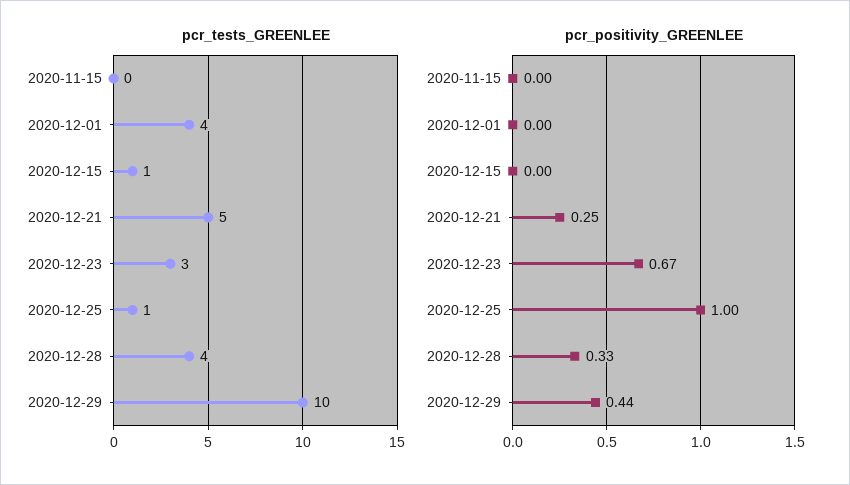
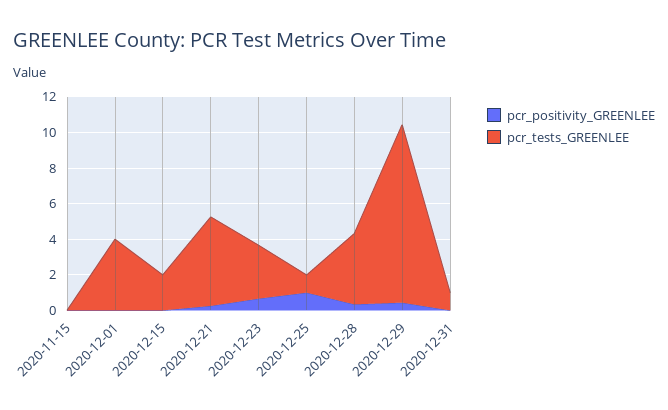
pcr_tests_GREENLEE, 2020-12-15: 1 -> 2
pcr_positivity_GREENLEE, 2020-12-31: none -> 0
pcr_tests_GREENLEE, 2020-12-31: none -> 1

